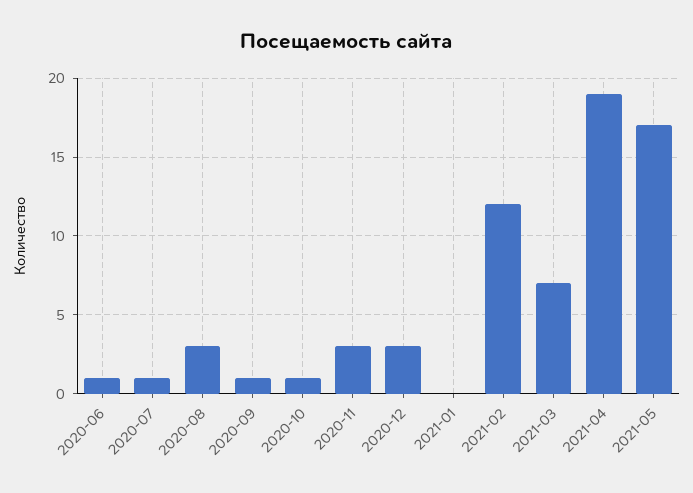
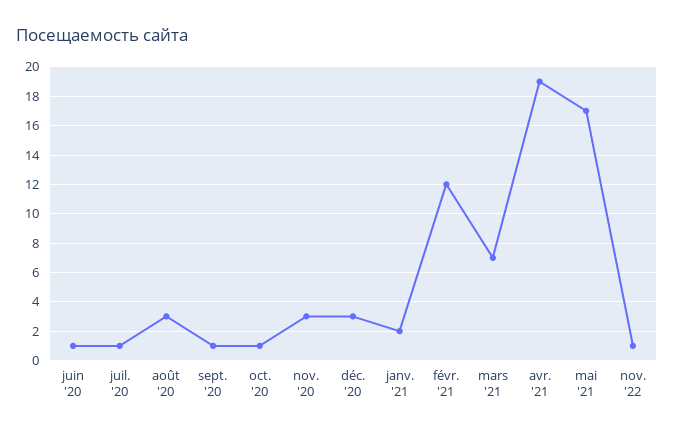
2021-01: 0 -> 2
nov. '22: none -> 1

